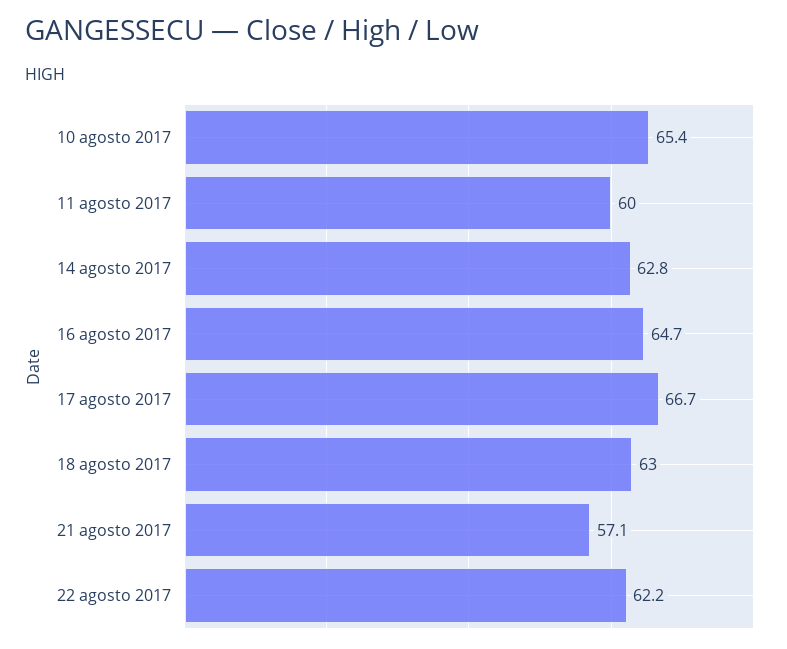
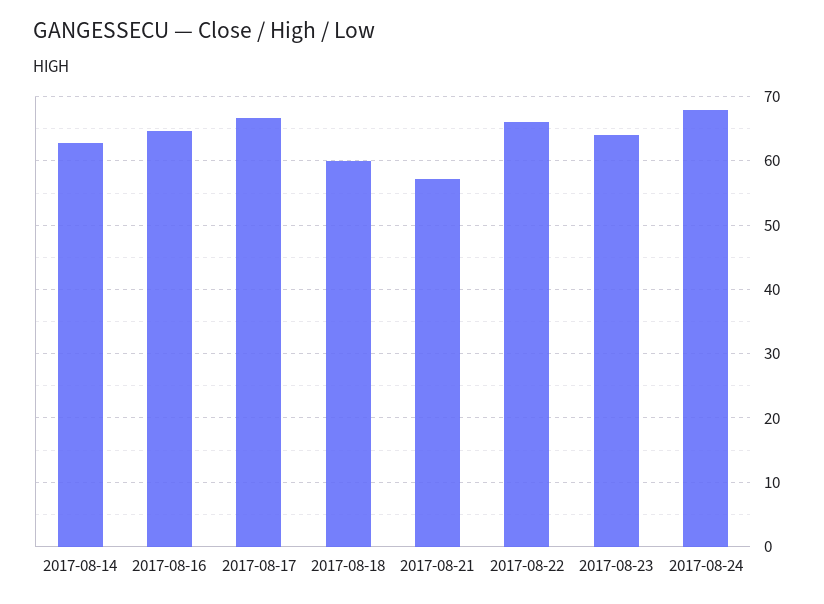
10 agosto 2017: 65.4 -> none
11 agosto 2017: 60 -> none
18 agosto 2017: 63 -> 60
22 agosto 2017: 62.2 -> 66
2017-08-23: none -> 64
2017-08-24: none -> 68

